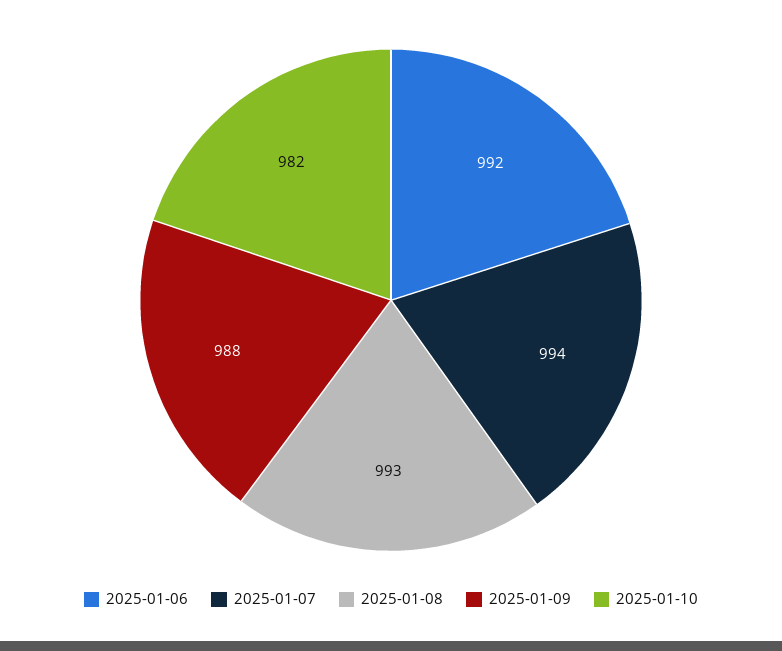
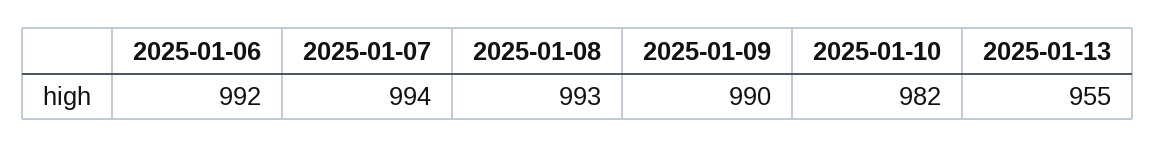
2025-01-09: 988 -> 990
2025-01-13: none -> 955

